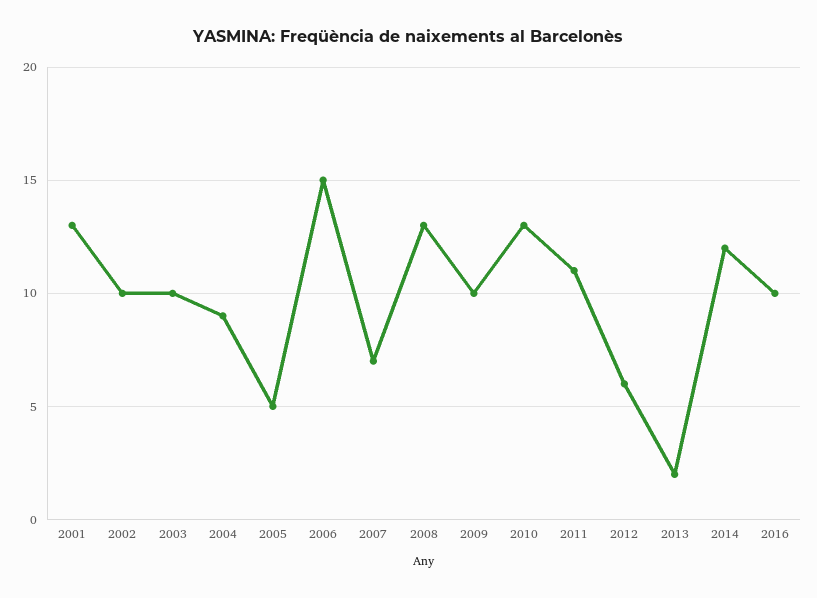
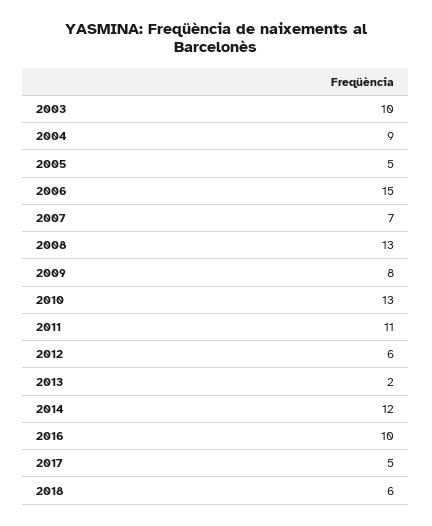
2001: 13 -> none
2002: 10 -> none
2009: 10 -> 8
2017: none -> 5
2018: none -> 6

